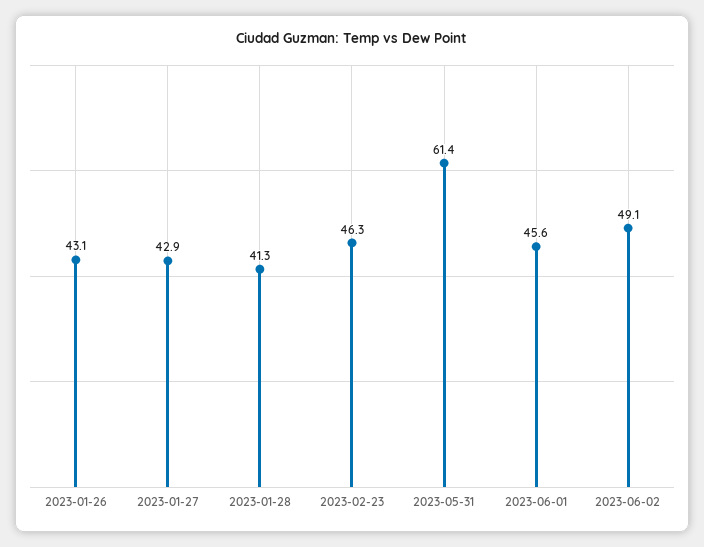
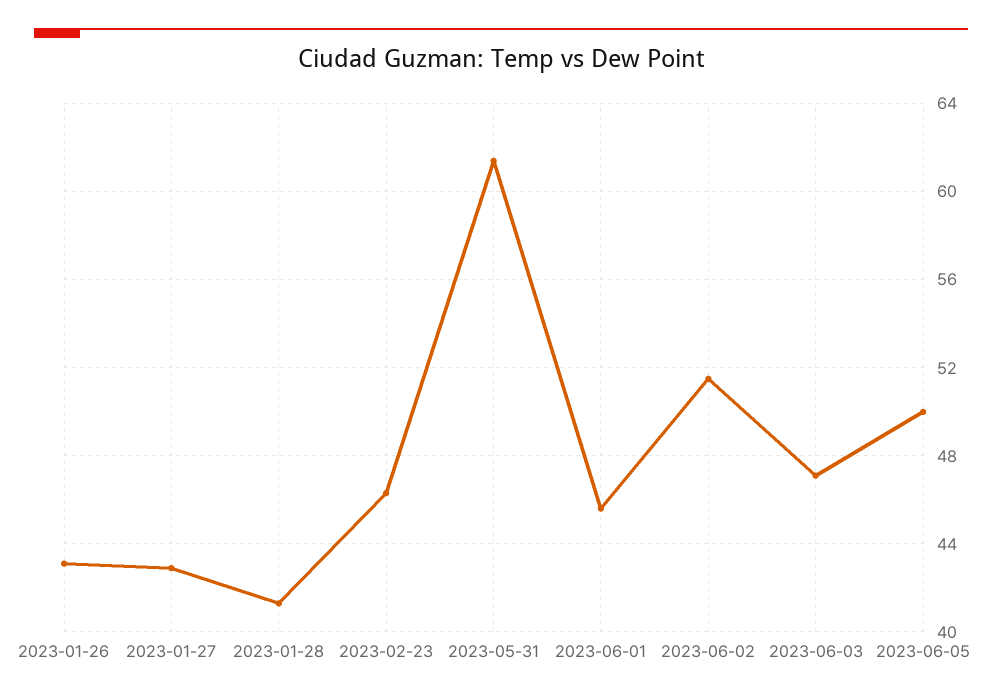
2023-06-02: 49.1 -> 51.5
2023-06-03: none -> 47
2023-06-05: none -> 50

